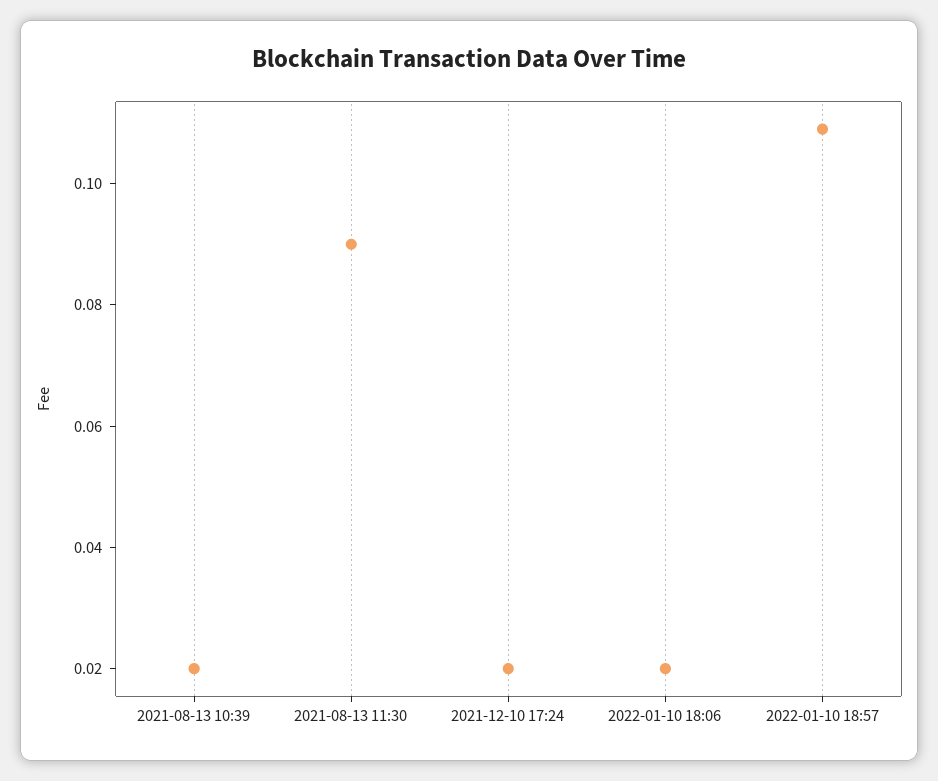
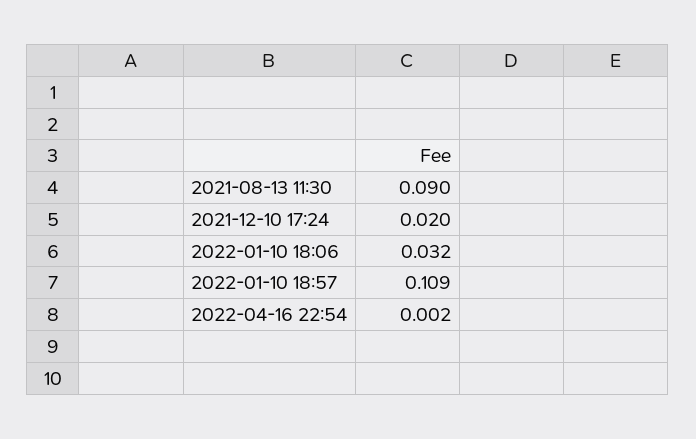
2021-08-13 10:39: 0.02 -> none
2022-01-10 18:06: 0.02 -> 0.032
2022-04-16 22:54: none -> 0.002

